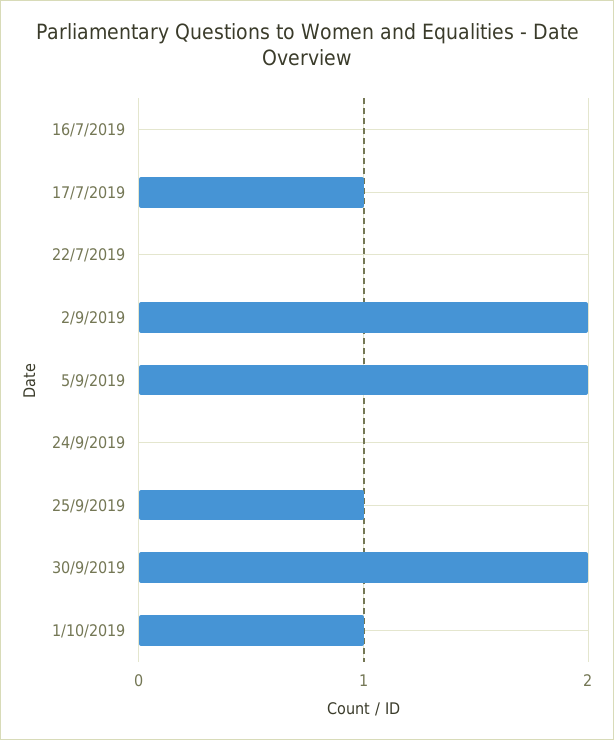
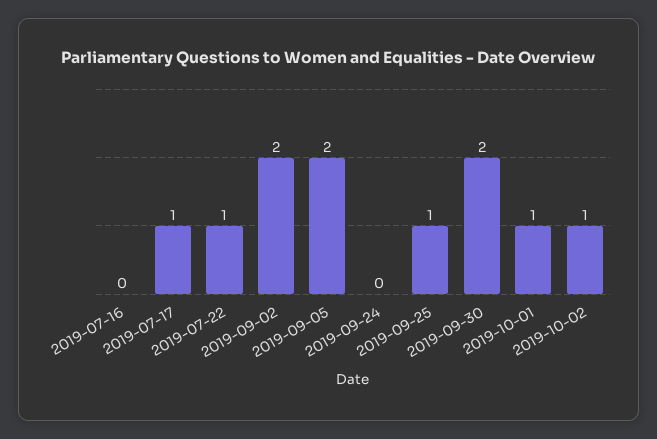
22/7/2019: 0 -> 1
2019-10-02: none -> 1

